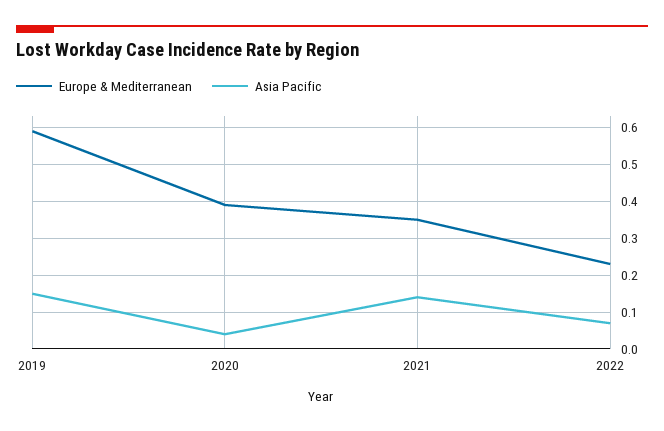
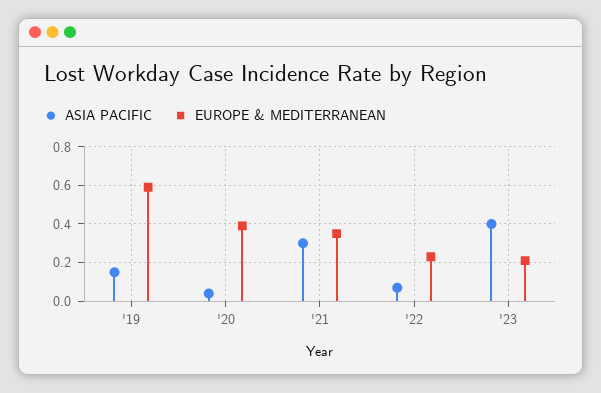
Asia Pacific, 2021: 0.15 -> 0.3
Asia Pacific, '23: none -> 0.4
Europe & Mediterranean, '23: none -> 0.2

